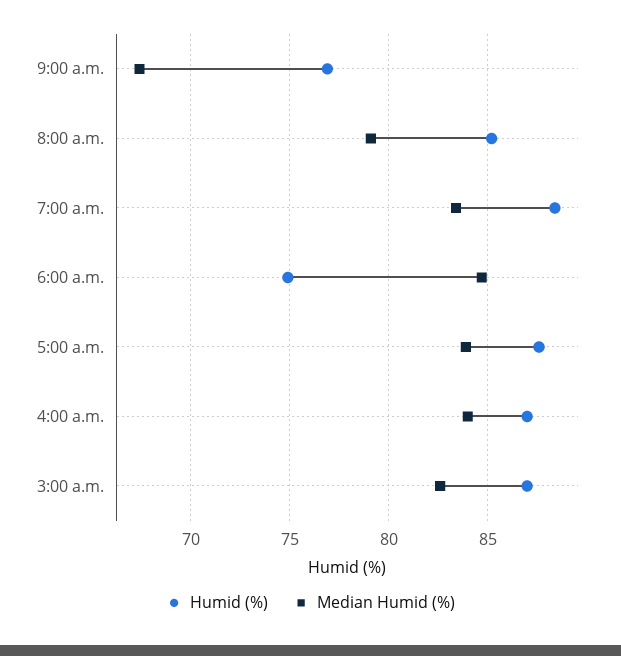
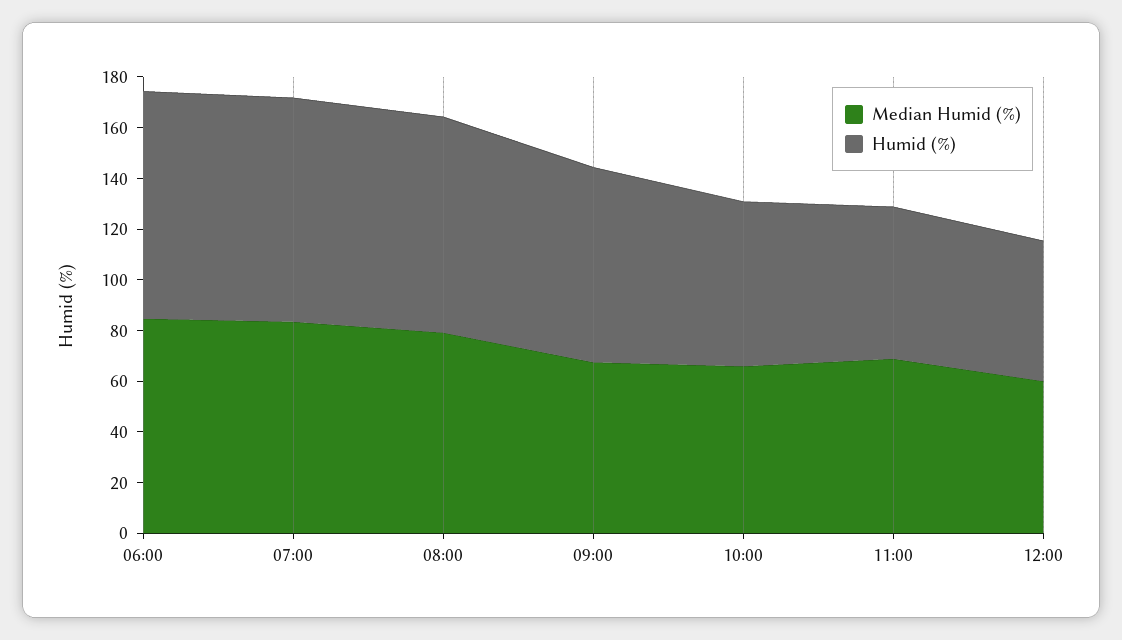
Humid (%), 6:00 a.m.: 75 -> 90
Humid (%), 5:00 a.m.: 87.5 -> none
Median Humid (%), 5:00 a.m.: 84 -> none
Humid (%), 4:00 a.m.: 87 -> none
Median Humid (%), 4:00 a.m.: 84 -> none
Humid (%), 3:00 a.m.: 87 -> none
Median Humid (%), 3:00 a.m.: 82.5 -> none
Median Humid (%), 10:00: none -> 65
Humid (%), 10:00: none -> 65
Median Humid (%), 11:00: none -> 70
Humid (%), 11:00: none -> 60
Median Humid (%), 12:00: none -> 60
Humid (%), 12:00: none -> 55

